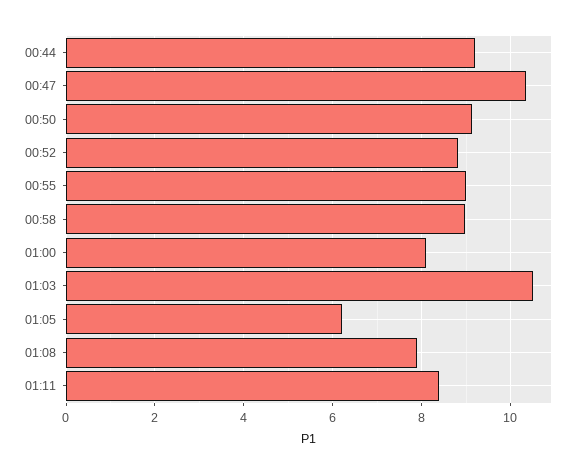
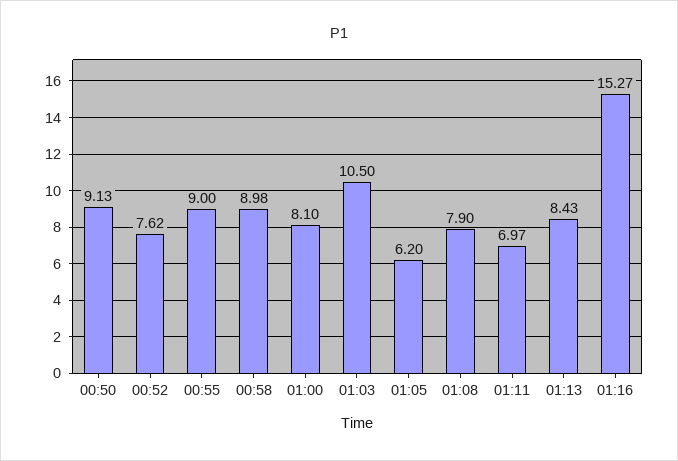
00:44: 9.2 -> none
00:47: 10.4 -> none
00:52: 8.8 -> 7.62
01:11: 8.4 -> 6.97
01:13: none -> 8.43
01:16: none -> 15.27

